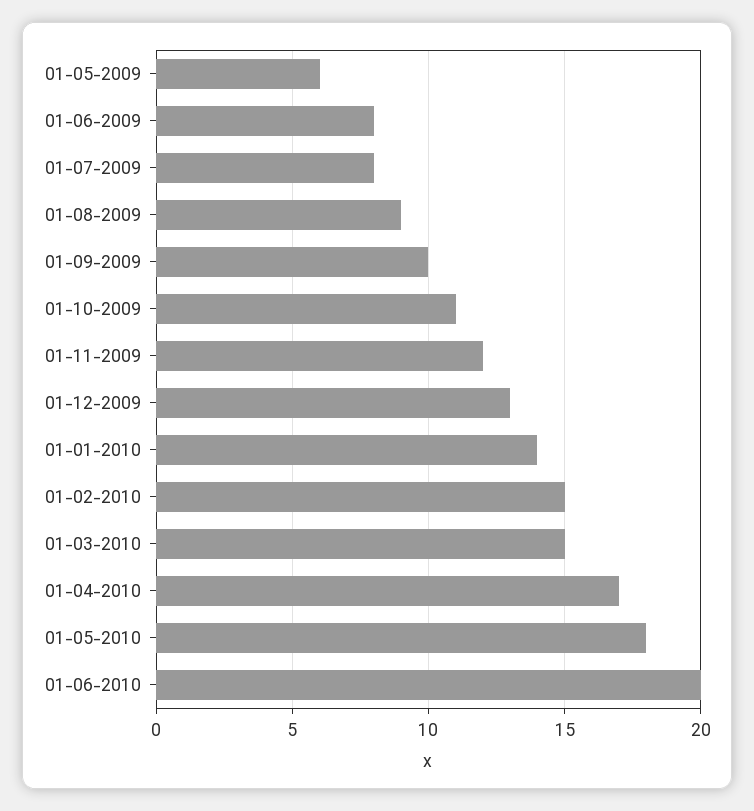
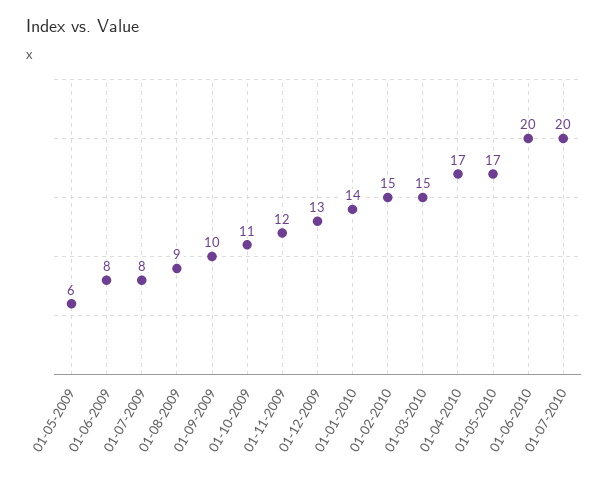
01-05-2010: 18 -> 17
01-07-2010: none -> 20

